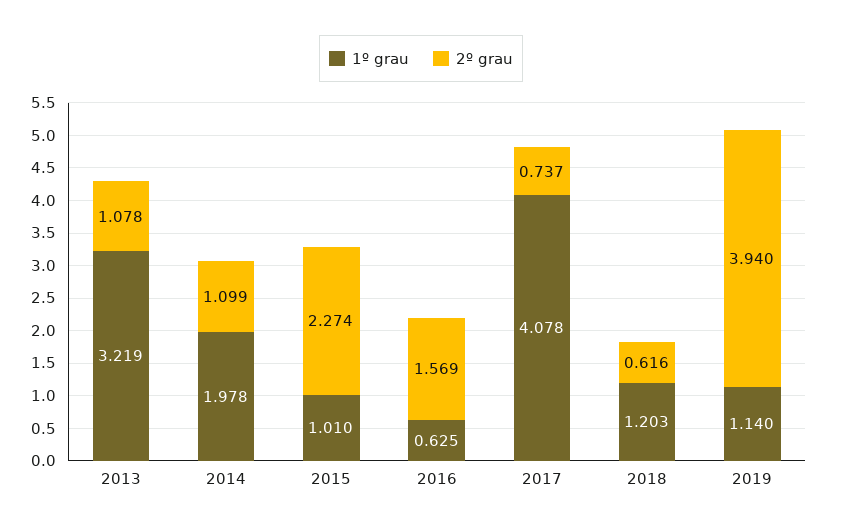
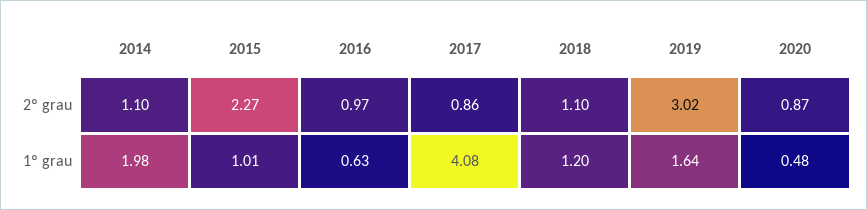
1º grau, 2013: 3.219 -> none
2º grau, 2013: 1.078 -> none
2º grau, 2016: 1.569 -> 0.97
2º grau, 2017: 0.737 -> 0.86
2º grau, 2018: 0.616 -> 1.1
1º grau, 2019: 1.14 -> 1.64
2º grau, 2019: 3.94 -> 3.02
2º grau, 2020: none -> 0.87
1º grau, 2020: none -> 0.48

